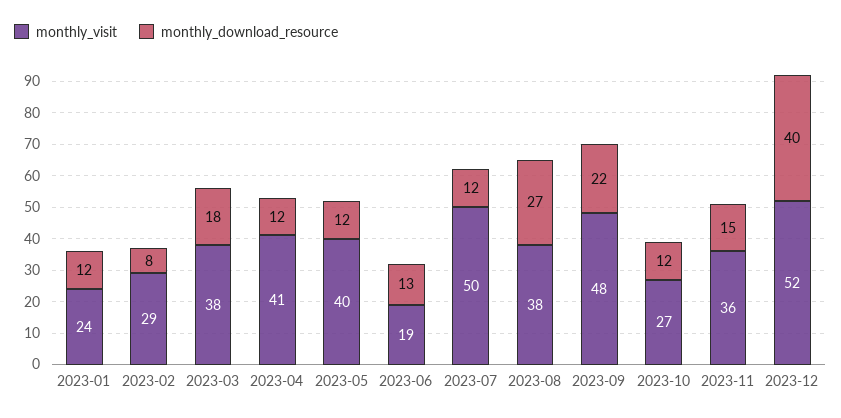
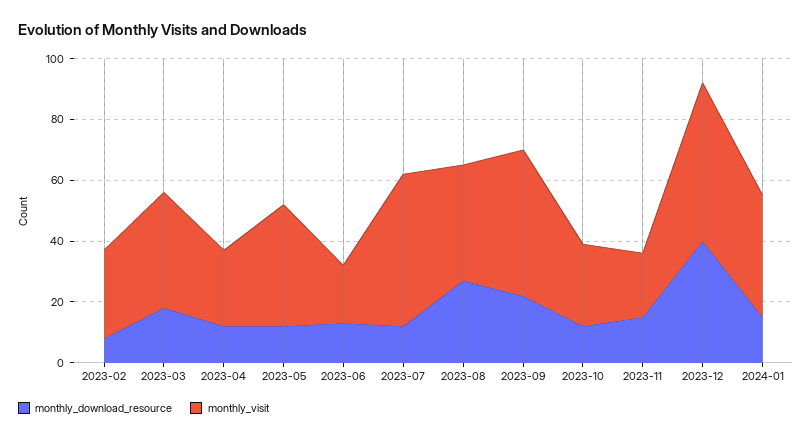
monthly_visit, 2023-01: 24 -> none
monthly_download_resource, 2023-01: 12 -> none
monthly_visit, 2023-04: 41 -> 25
monthly_visit, 2023-11: 36 -> 20
monthly_download_resource, 2024-01: none -> 15
monthly_visit, 2024-01: none -> 40

